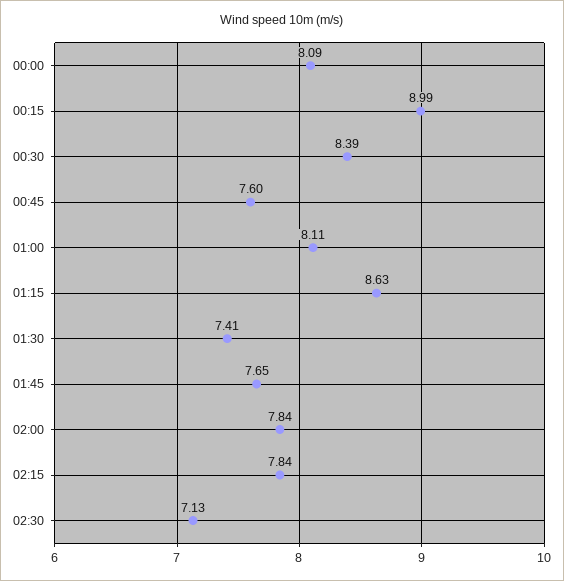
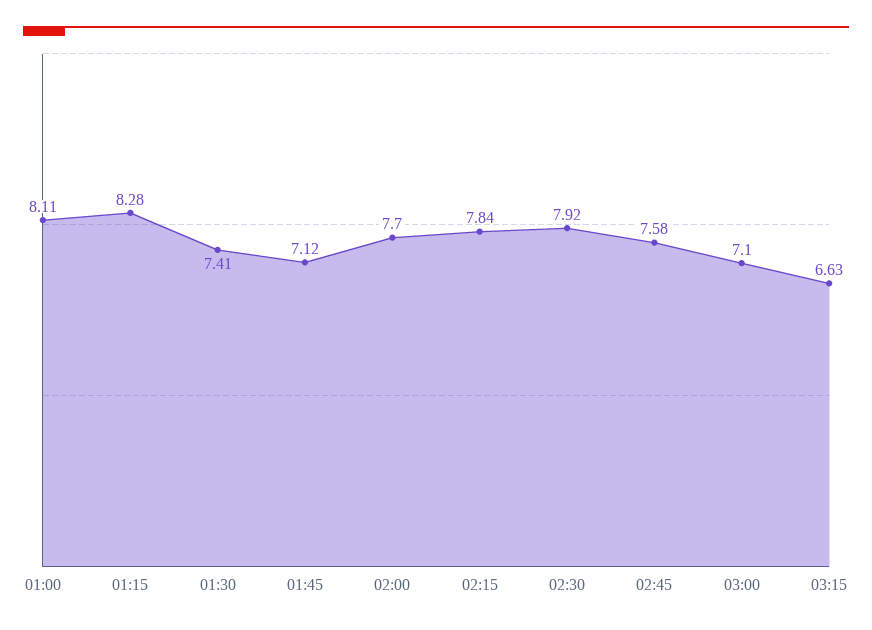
00:00: 8.09 -> none
00:15: 8.99 -> none
00:30: 8.39 -> none
00:45: 7.6 -> none
01:15: 8.63 -> 8.28
01:45: 7.65 -> 7.12
02:00: 7.84 -> 7.7
02:30: 7.13 -> 7.92
02:45: none -> 7.58
03:00: none -> 7.1
03:15: none -> 6.63

